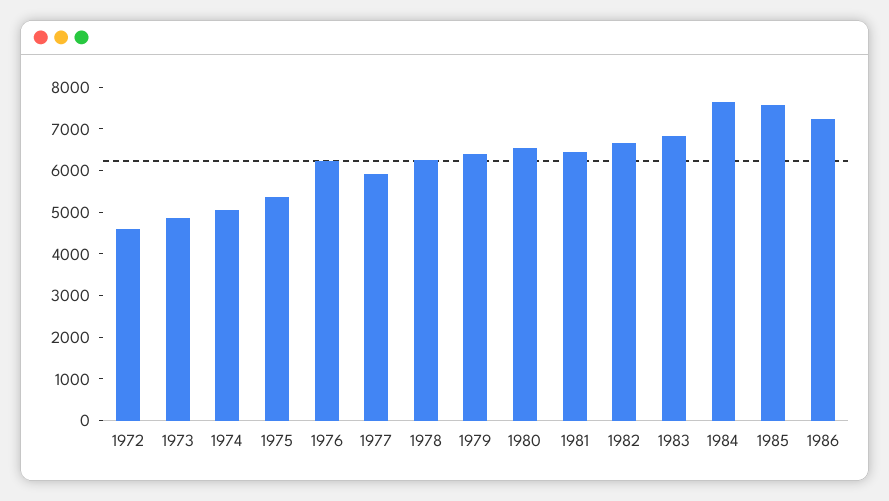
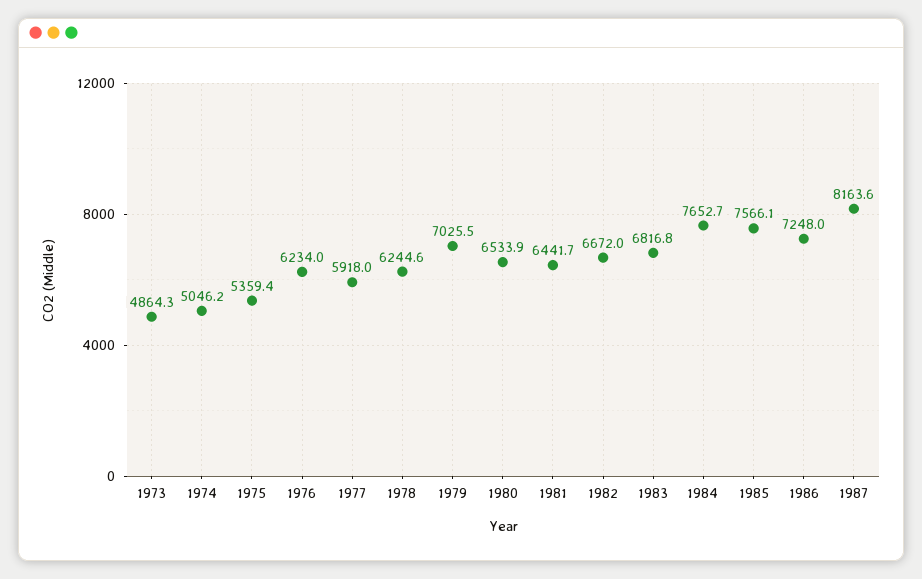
1972: 4600 -> none
1979: 6400 -> 7025.5
1987: none -> 8163.6

